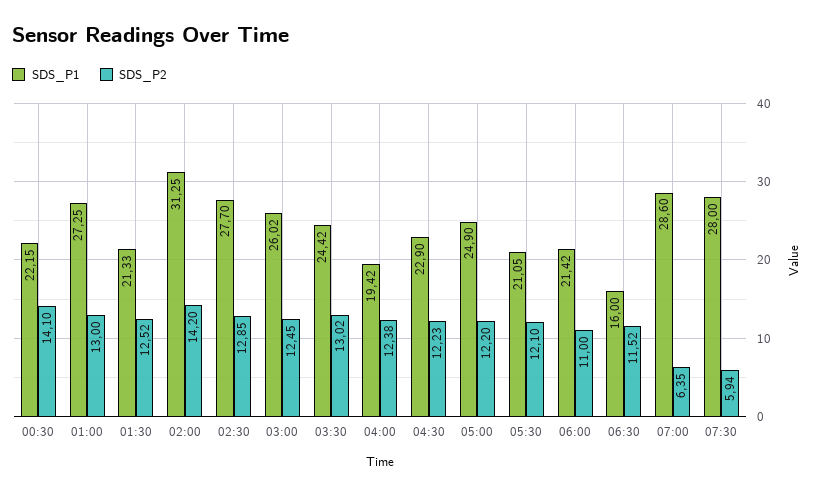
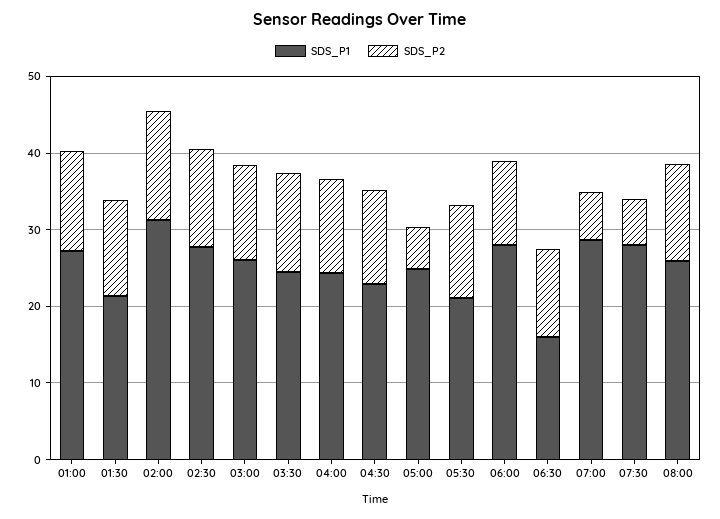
SDS_P1, 00:30: 22.15 -> none
SDS_P2, 00:30: 14.1 -> none
SDS_P1, 04:00: 19.42 -> 24
SDS_P2, 05:00: 12.2 -> 6
SDS_P1, 06:00: 21.42 -> 28
SDS_P1, 08:00: none -> 26
SDS_P2, 08:00: none -> 12

